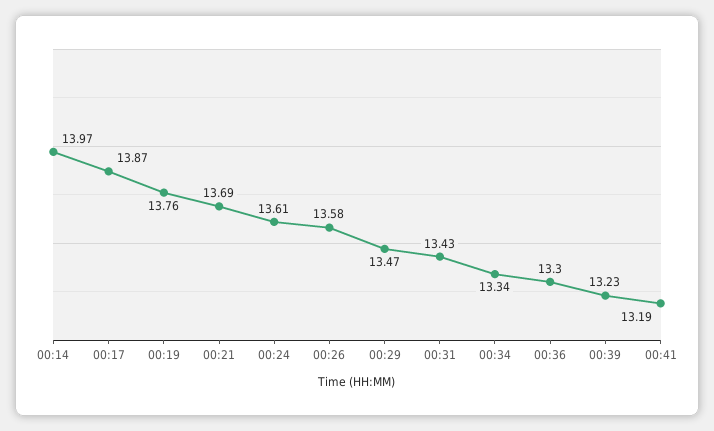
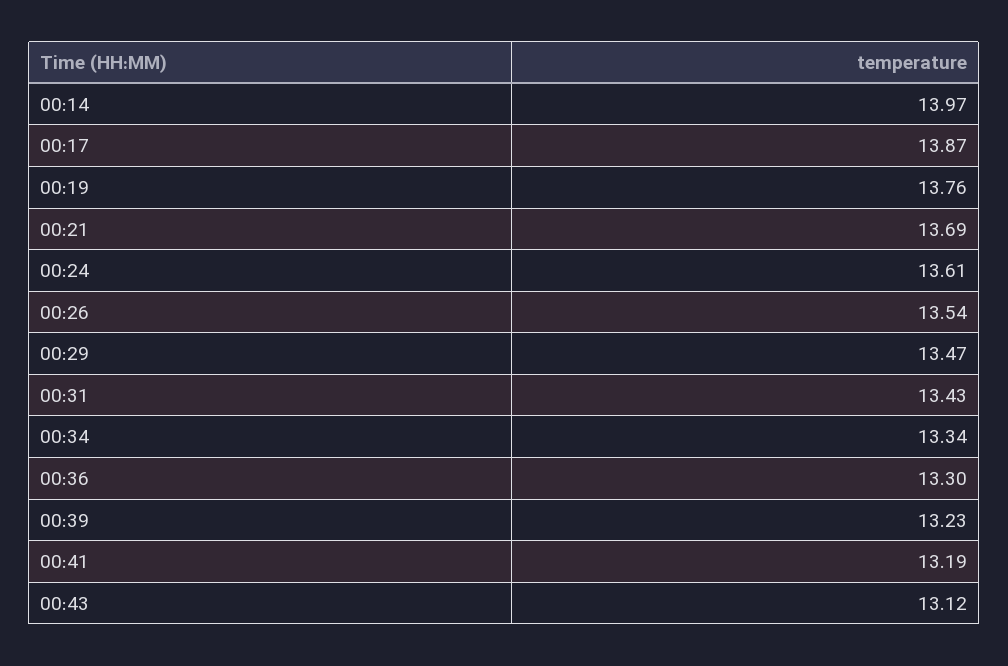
00:26: 13.58 -> 13.54
00:43: none -> 13.12

